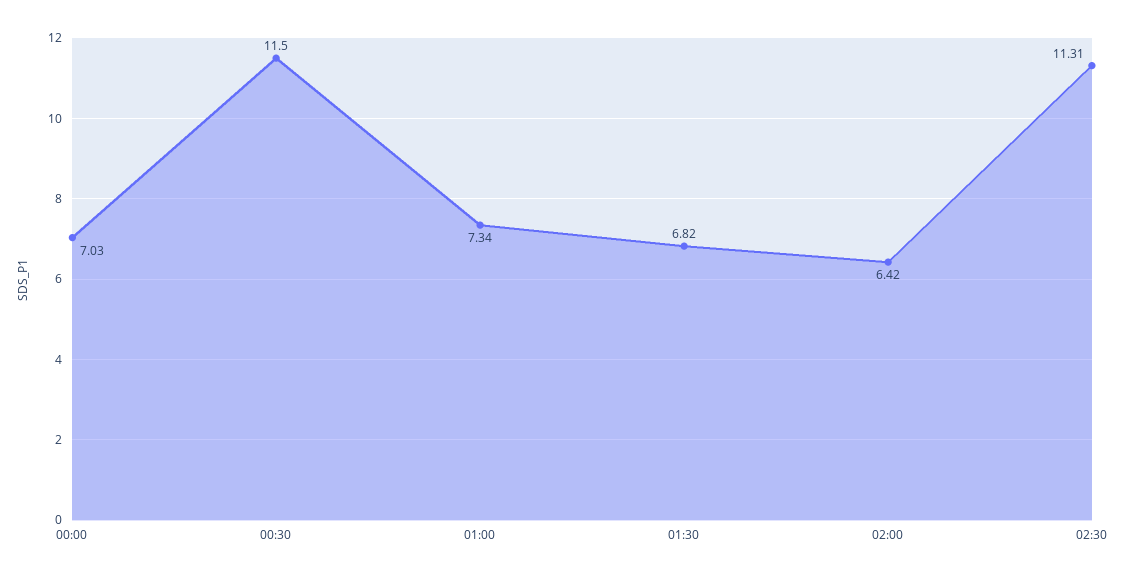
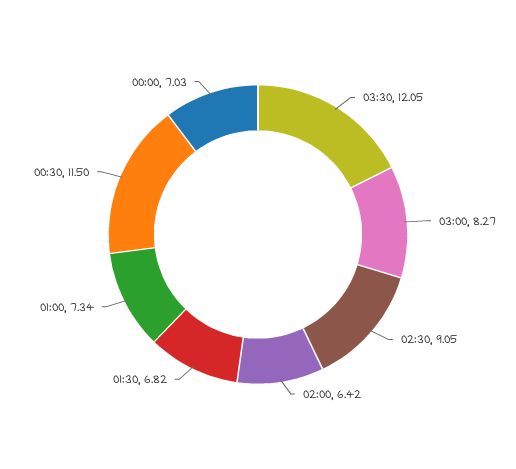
02:30: 11.31 -> 9.05
03:30: none -> 12.05
03:00: none -> 8.27

